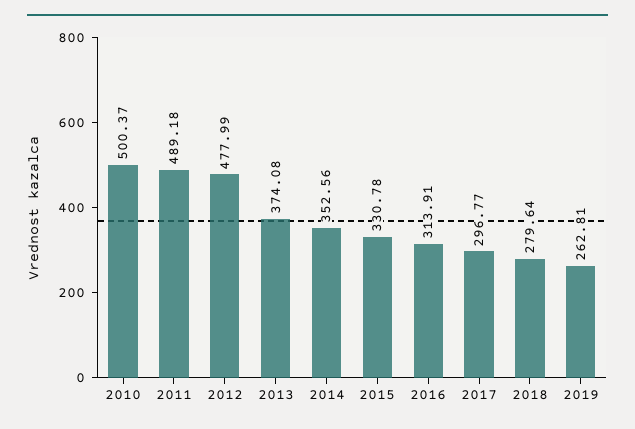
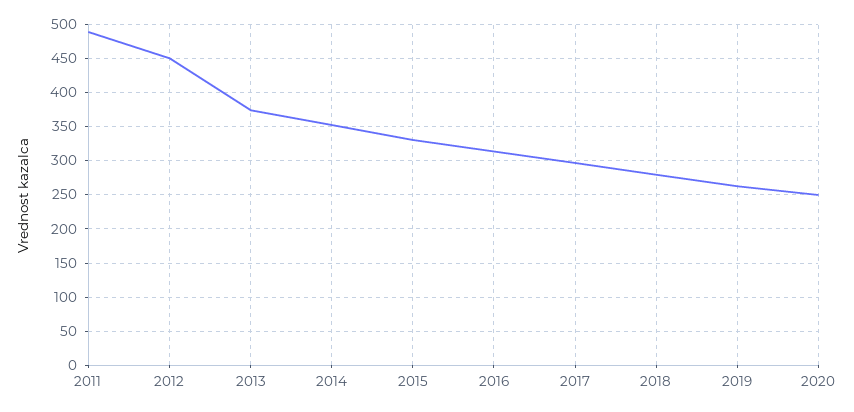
2010: 500.37 -> none
2012: 477.99 -> 450
2020: none -> 250

